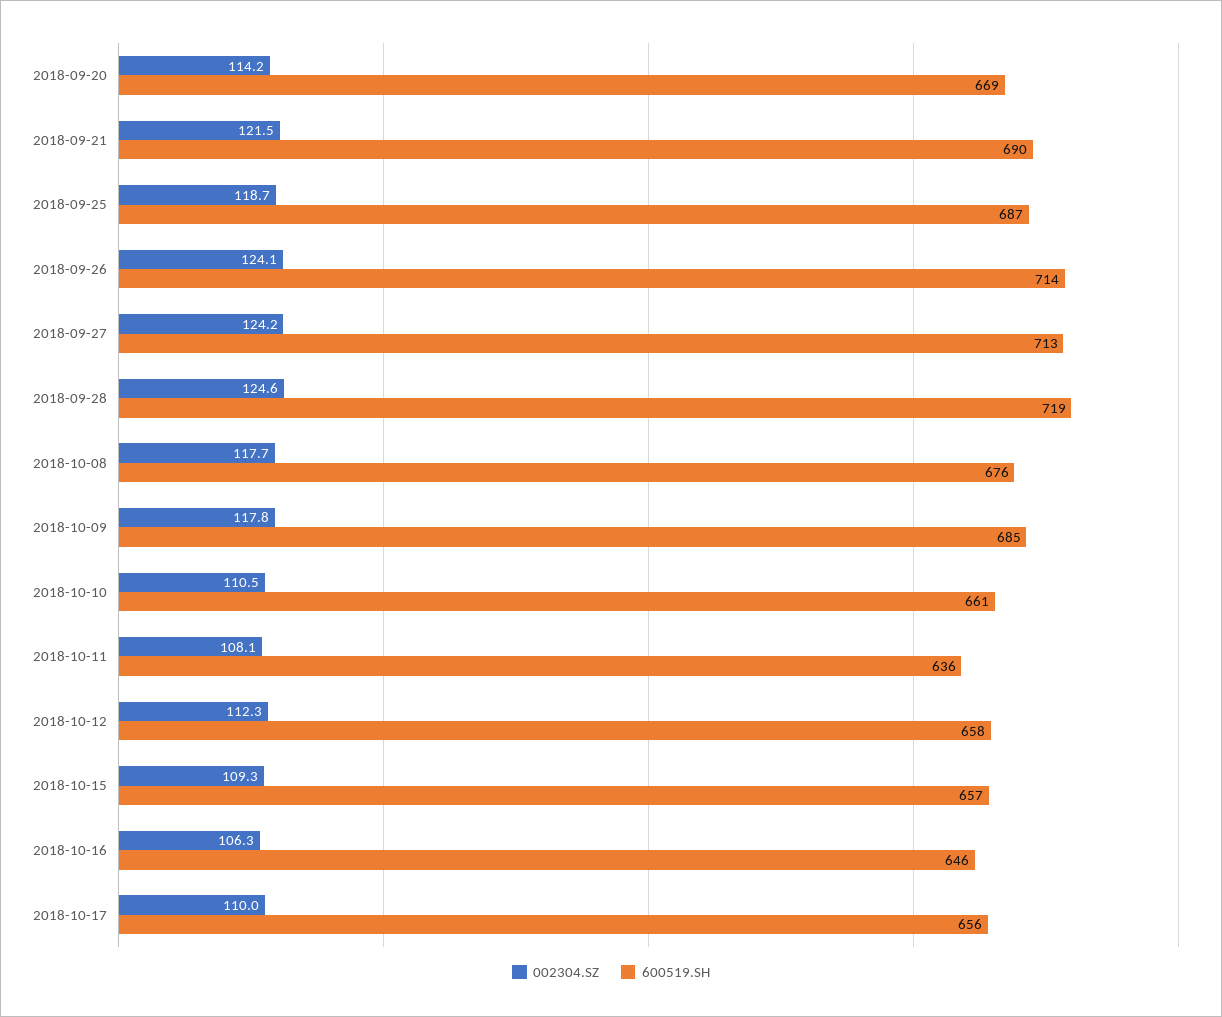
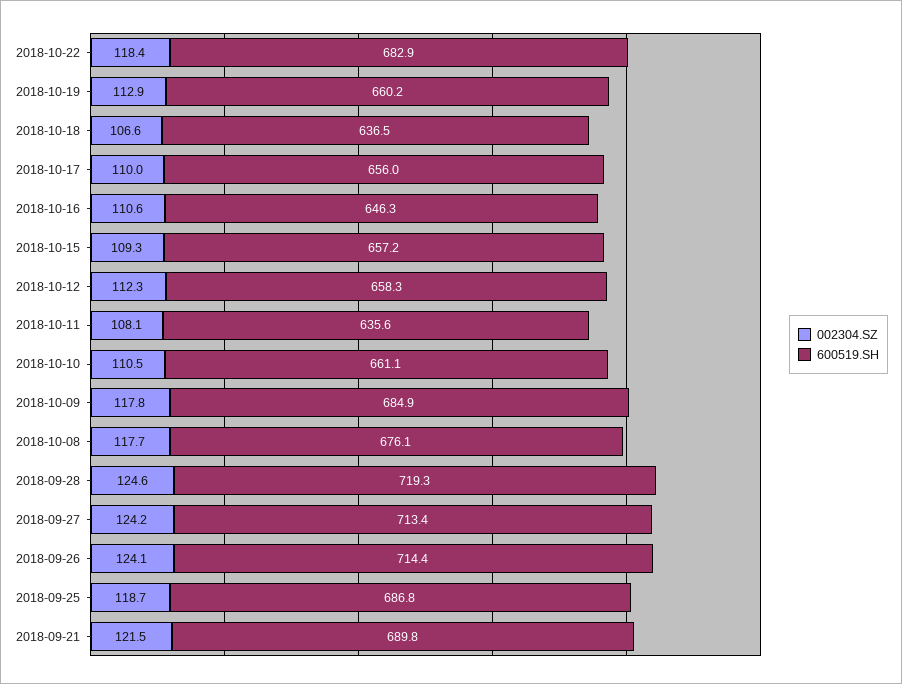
002304.SZ, 2018-09-20: 114.2 -> none
600519.SH, 2018-09-20: 669 -> none
002304.SZ, 2018-10-16: 106.3 -> 110.6
002304.SZ, 2018-10-22: none -> 118.4
600519.SH, 2018-10-22: none -> 682.9
002304.SZ, 2018-10-19: none -> 112.9
600519.SH, 2018-10-19: none -> 660.2
002304.SZ, 2018-10-18: none -> 106.6
600519.SH, 2018-10-18: none -> 636.5

